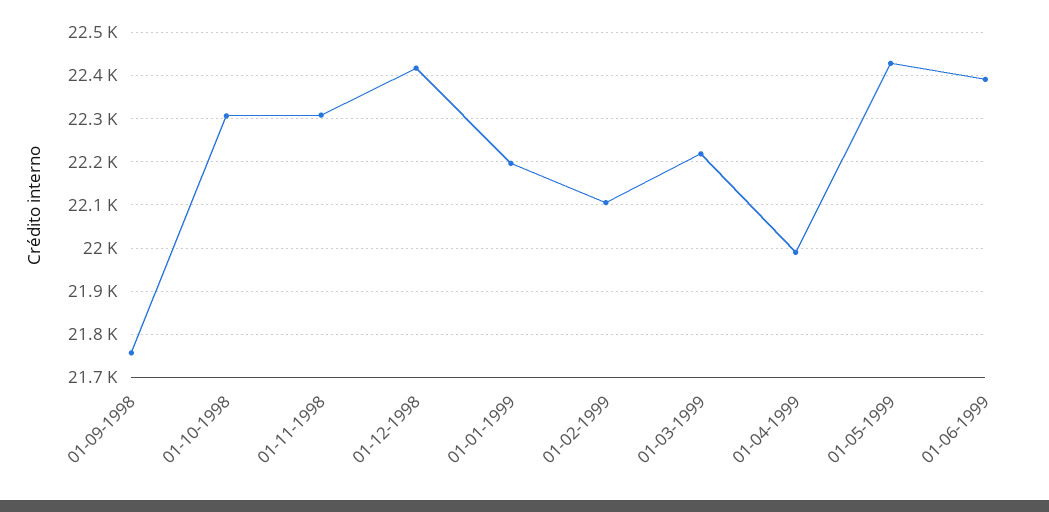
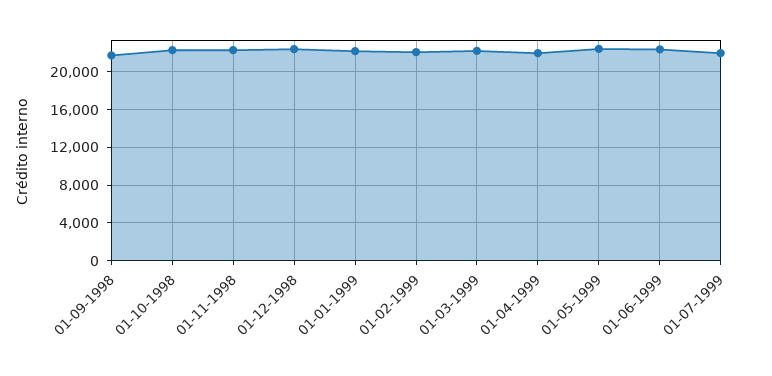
01-07-1999: none -> 22000

